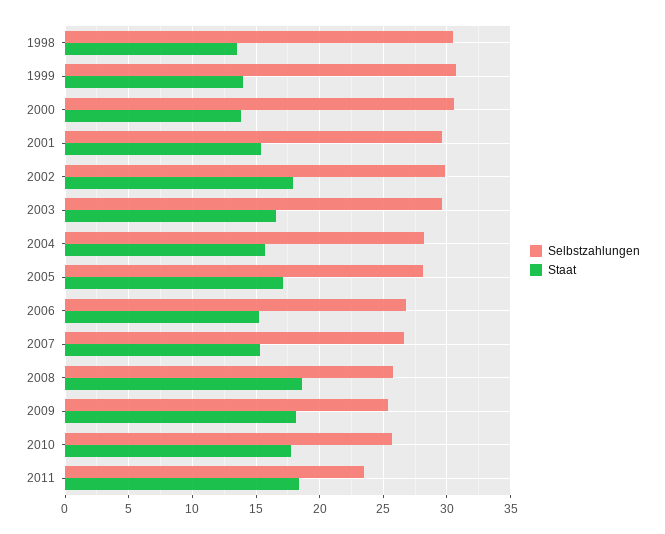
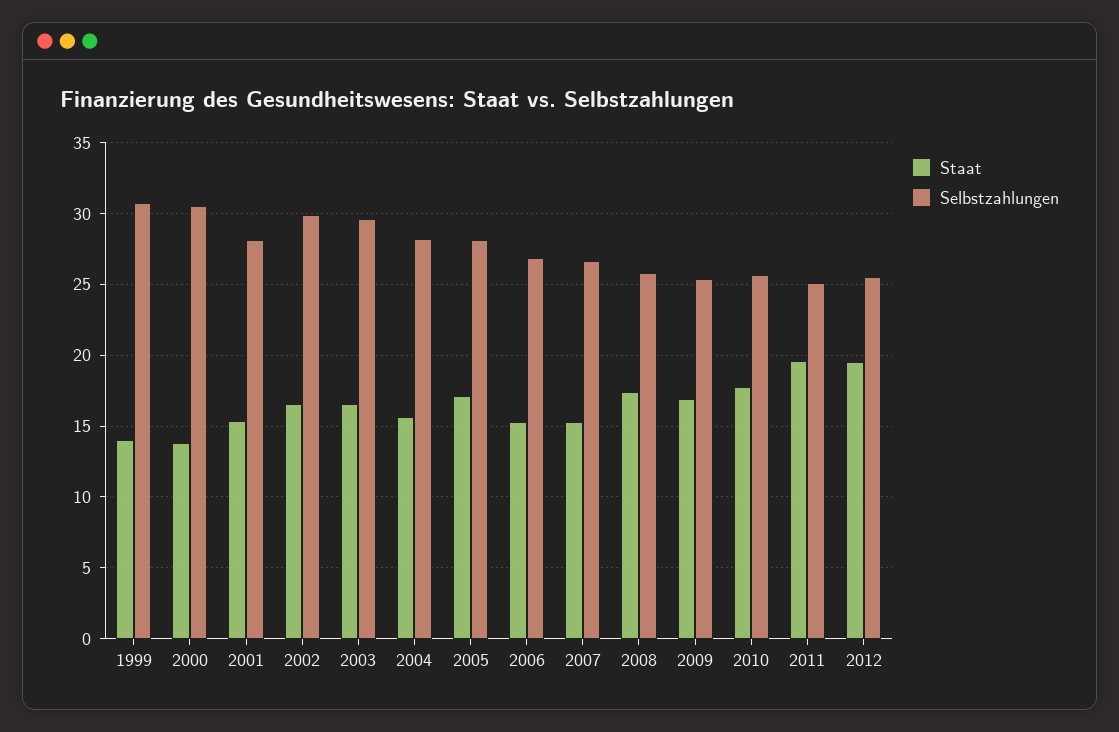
Selbstzahlungen, 1998: 30.5 -> none
Staat, 1998: 13.5 -> none
Selbstzahlungen, 2001: 29.5 -> 28
Staat, 2002: 18 -> 16.5
Staat, 2008: 18.5 -> 17.5
Staat, 2009: 18 -> 17
Selbstzahlungen, 2011: 23.5 -> 25
Staat, 2011: 18.5 -> 19.5
Staat, 2012: none -> 19.5
Selbstzahlungen, 2012: none -> 25.5

